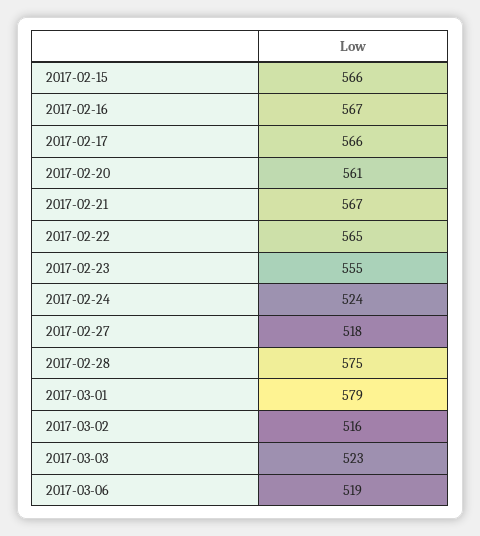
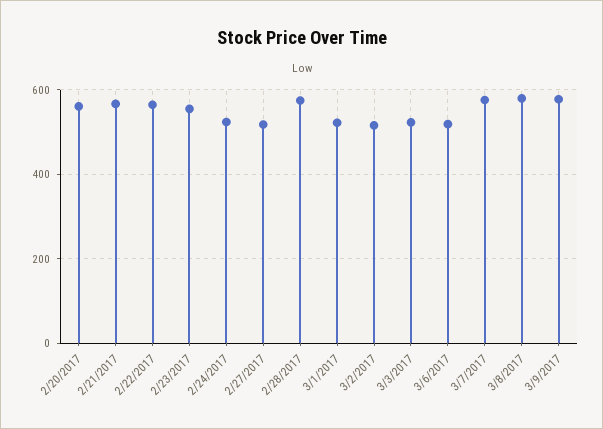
2017-02-15: 566 -> none
2017-02-16: 567 -> none
2017-02-17: 566 -> none
2017-03-01: 579 -> 520
3/7/2017: none -> 580
3/8/2017: none -> 580
3/9/2017: none -> 580

